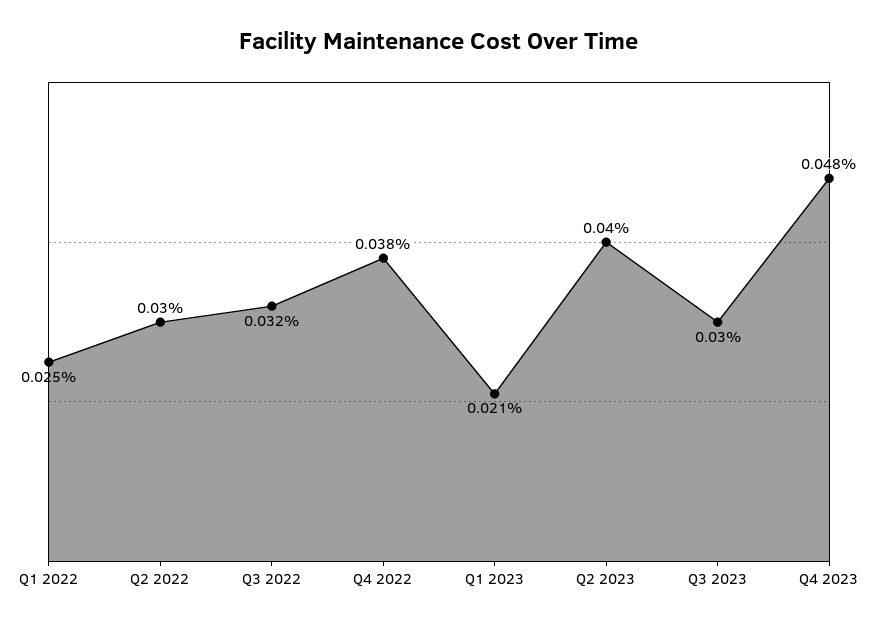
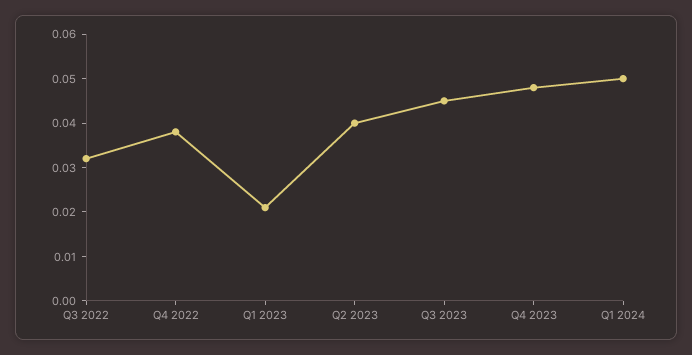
Q1 2022: 0.025 -> none
Q2 2022: 0.03 -> none
Q3 2023: 0.03 -> 0.045
Q1 2024: none -> 0.05

